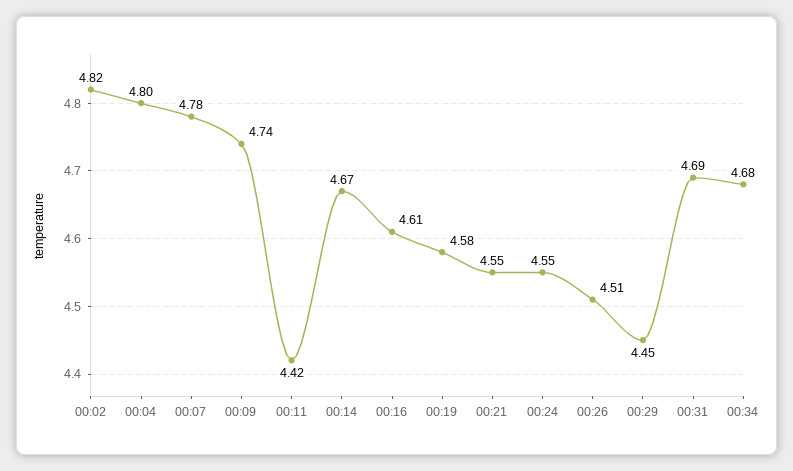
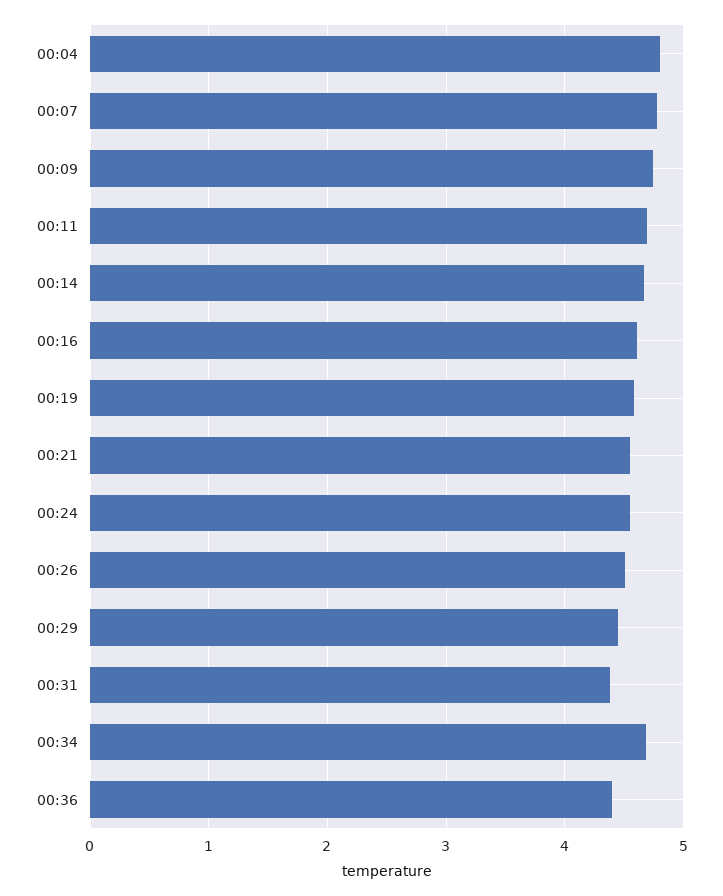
00:02: 4.82 -> none
00:11: 4.42 -> 4.7
00:31: 4.69 -> 4.4
00:36: none -> 4.4

